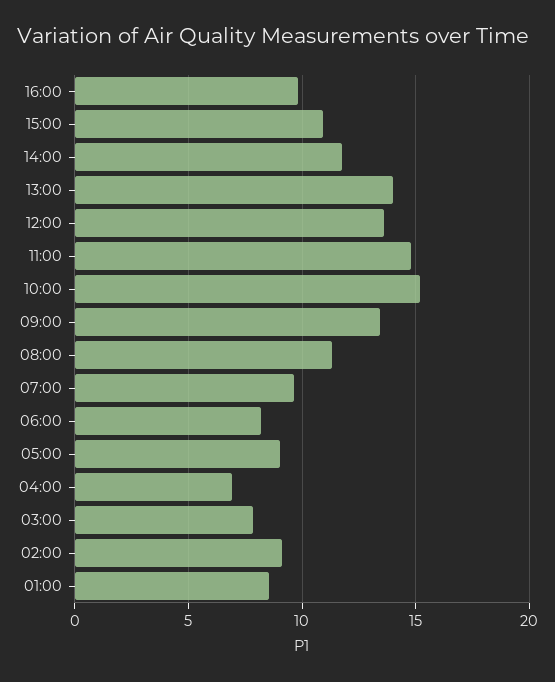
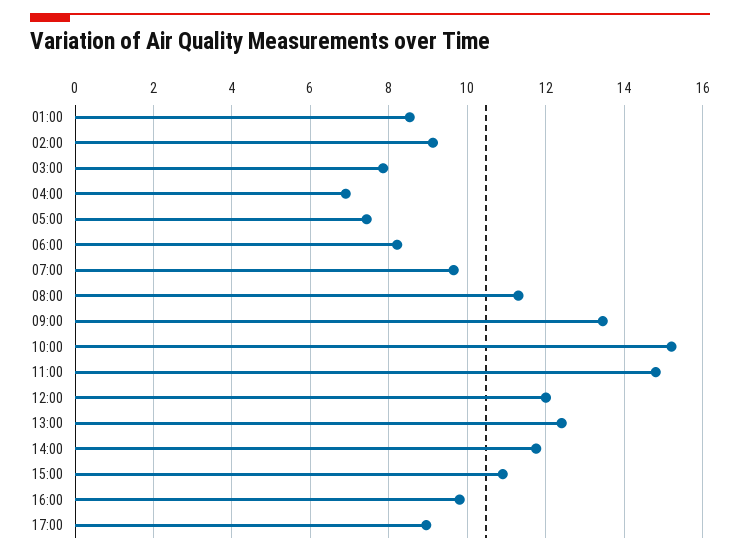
13:00: 14 -> 12.4
12:00: 13.5 -> 12
05:00: 9 -> 7.4
17:00: none -> 9

